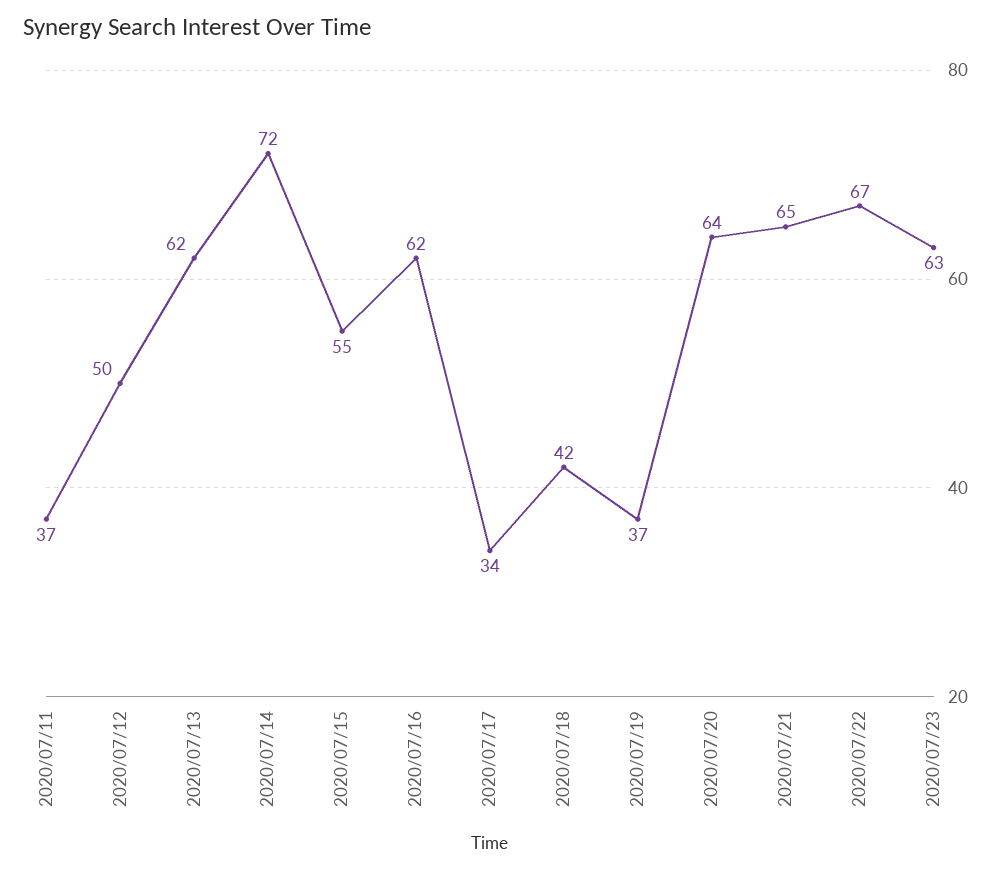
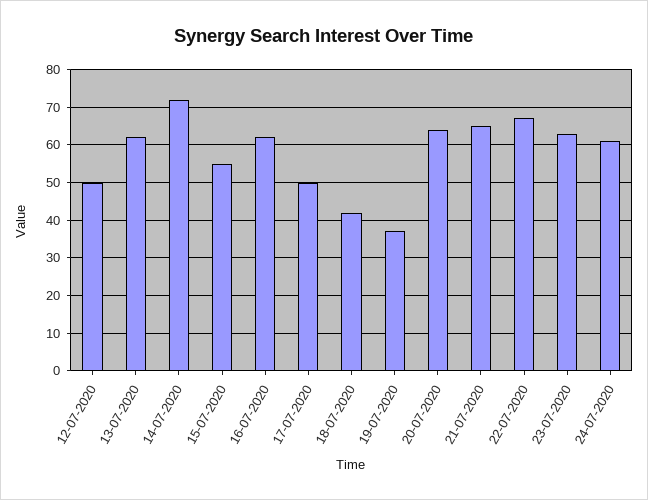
2020/07/11: 37 -> none
2020/07/17: 34 -> 50
24-07-2020: none -> 60

